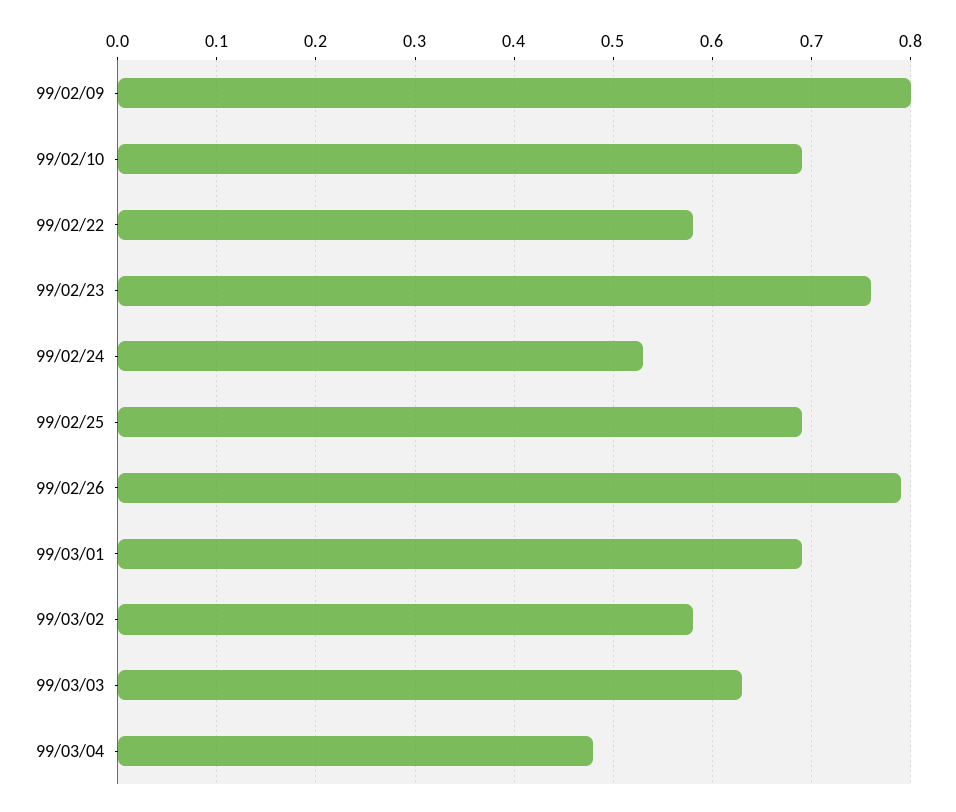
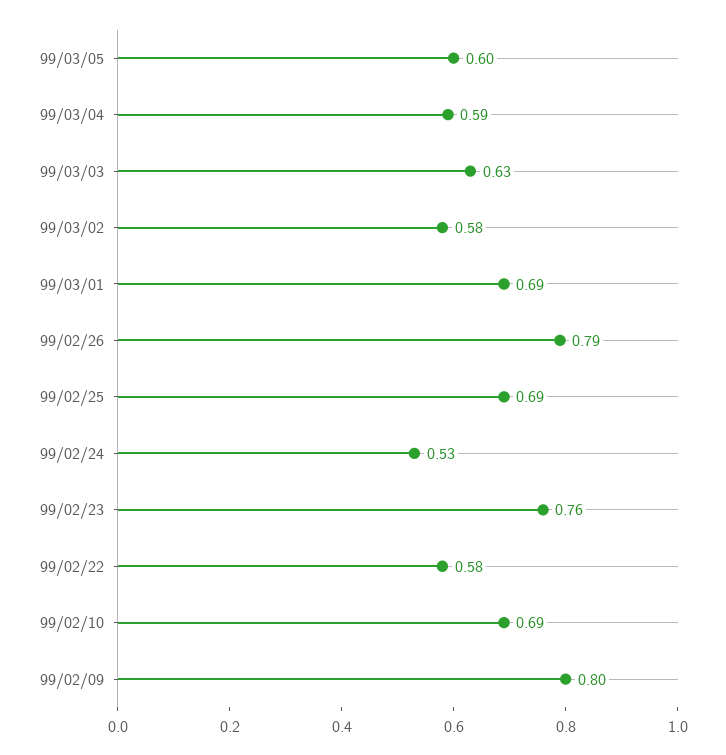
99/03/04: 0.48 -> 0.59
99/03/05: none -> 0.6

